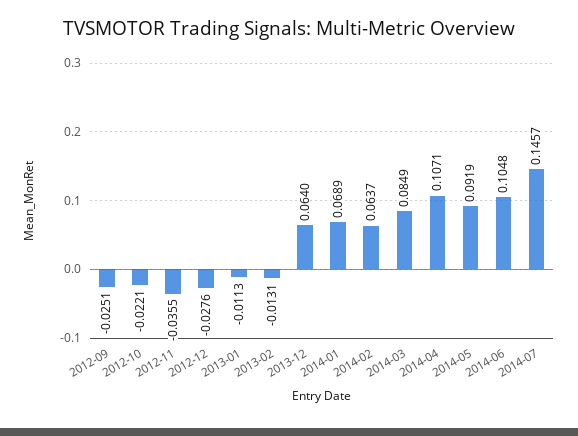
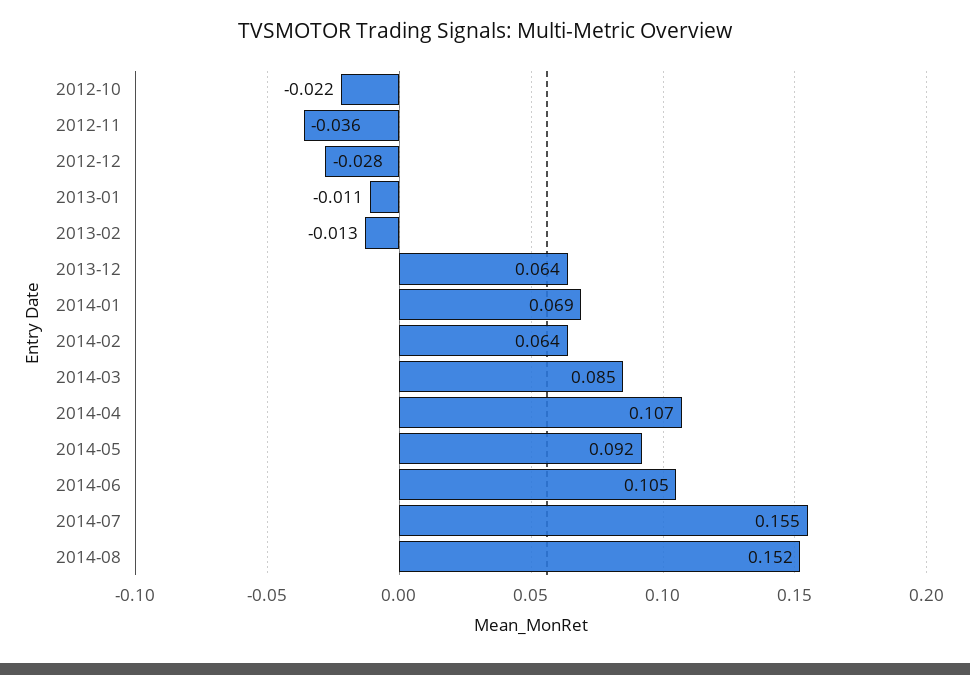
2012-09: -0.0251 -> none
2014-07: 0.1457 -> 0.155
2014-08: none -> 0.152

